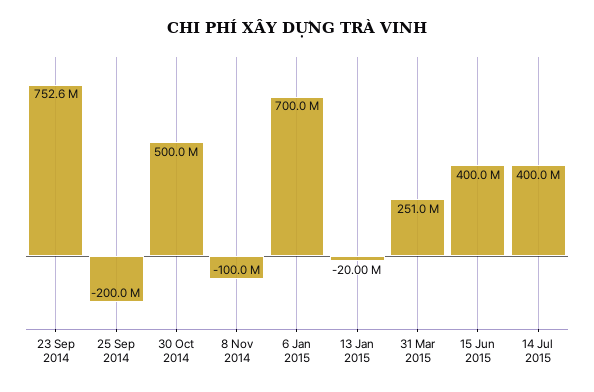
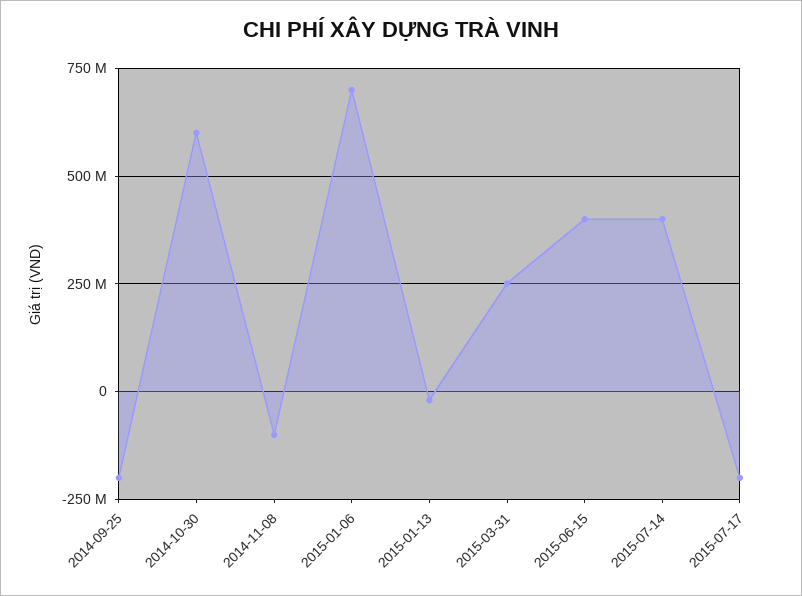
23 Sep 2014: 752600000 -> none
30 Oct 2014: 500000000 -> 600000000
2015-07-17: none -> -200000000

